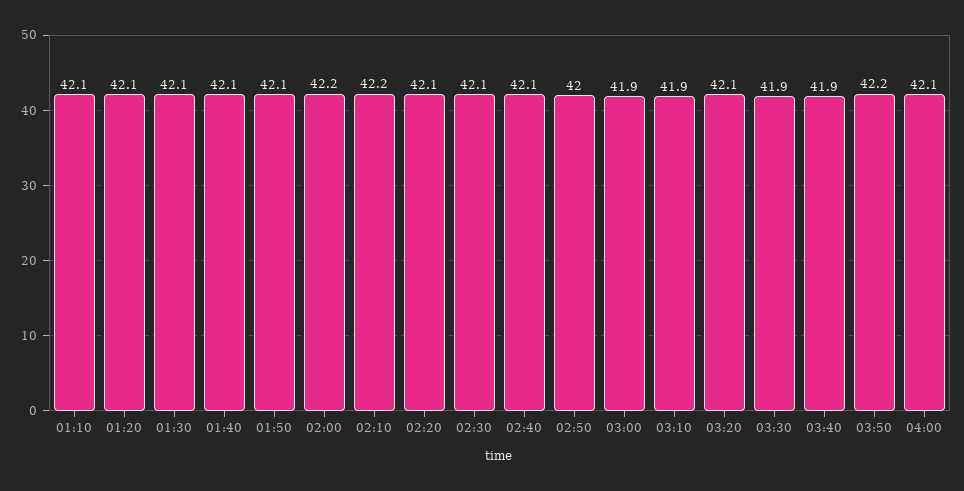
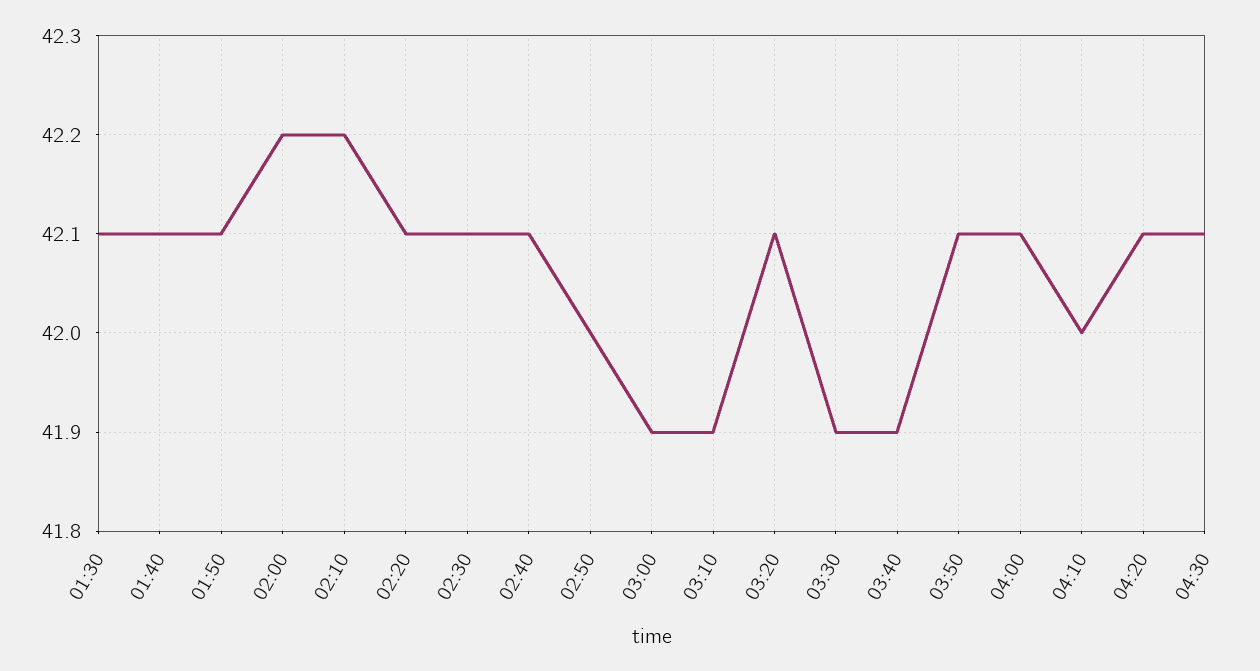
01:10: 42.1 -> none
01:20: 42.1 -> none
03:50: 42.2 -> 42.1
04:10: none -> 42
04:20: none -> 42.1
04:30: none -> 42.1

